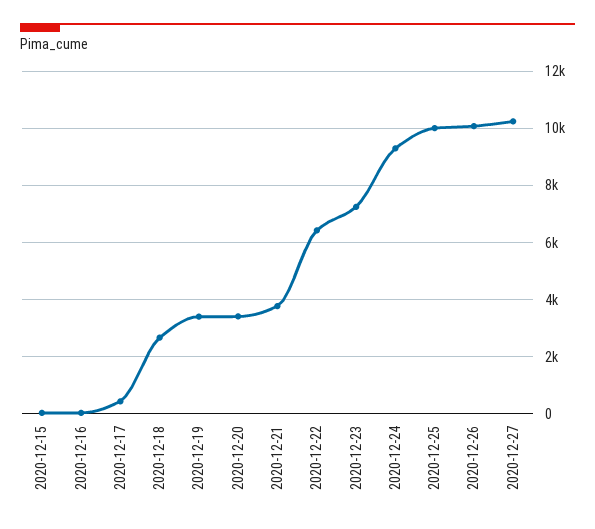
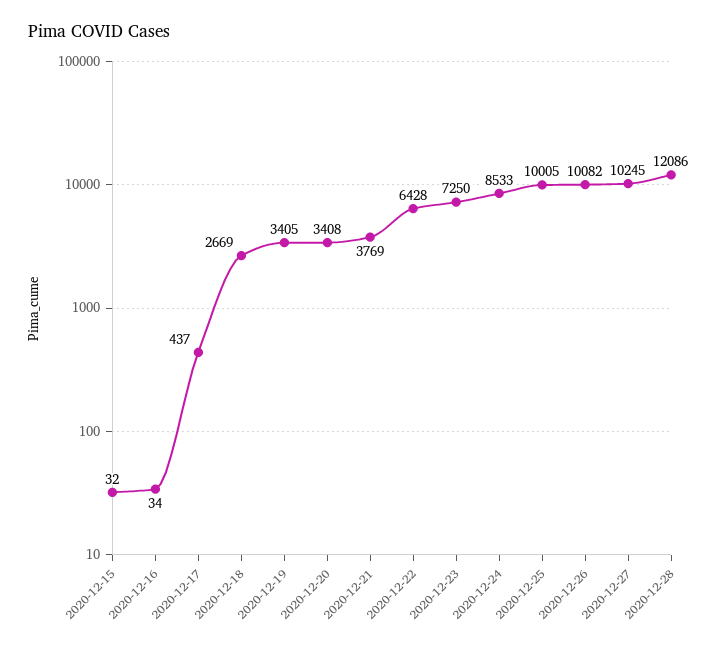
2020-12-24: 9250 -> 8533
2020-12-28: none -> 12086

